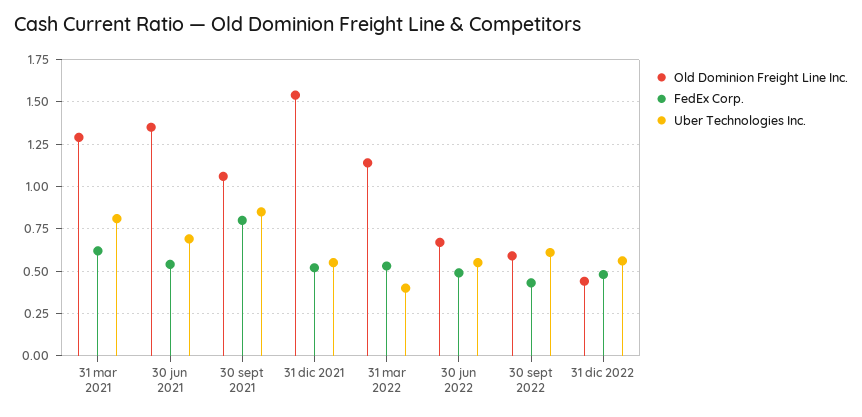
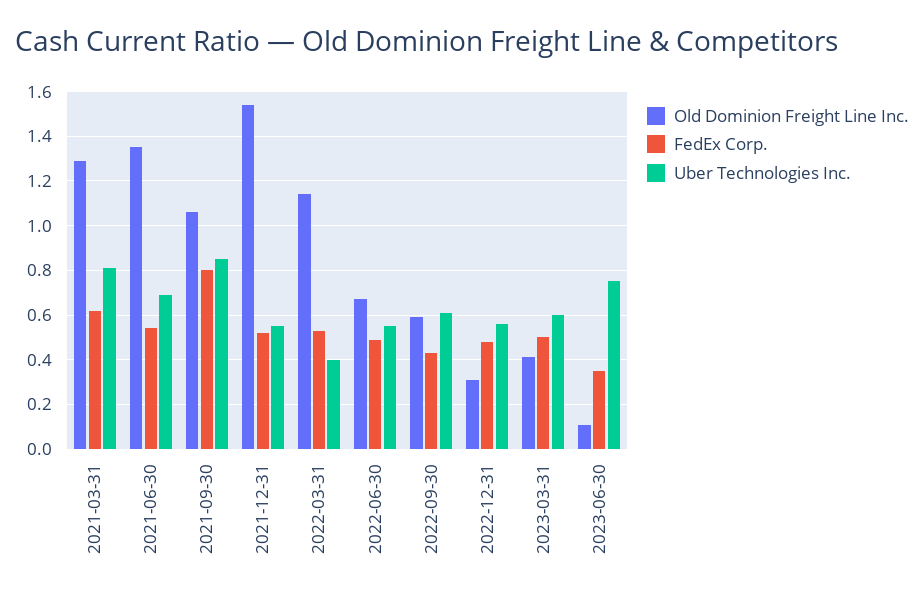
Old Dominion Freight Line Inc., 31 dic 2022: 0.45 -> 0.3
Old Dominion Freight Line Inc., 2023-03-31: none -> 0.4
FedEx Corp., 2023-03-31: none -> 0.5
Uber Technologies Inc., 2023-03-31: none -> 0.6
Old Dominion Freight Line Inc., 2023-06-30: none -> 0.1
FedEx Corp., 2023-06-30: none -> 0.35
Uber Technologies Inc., 2023-06-30: none -> 0.75

